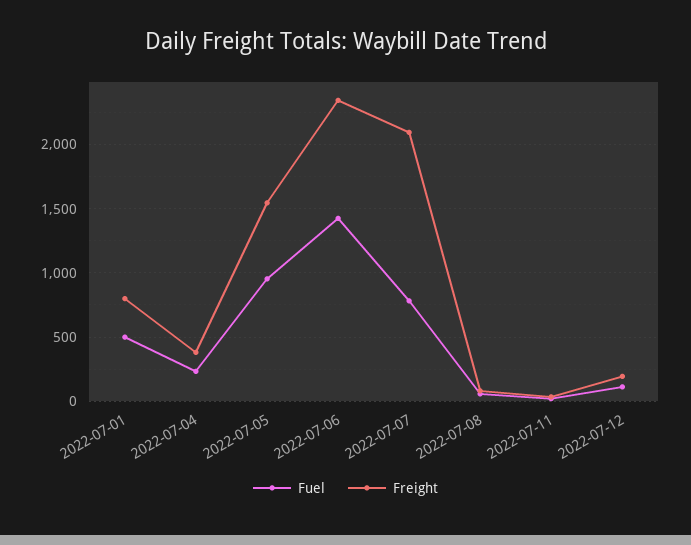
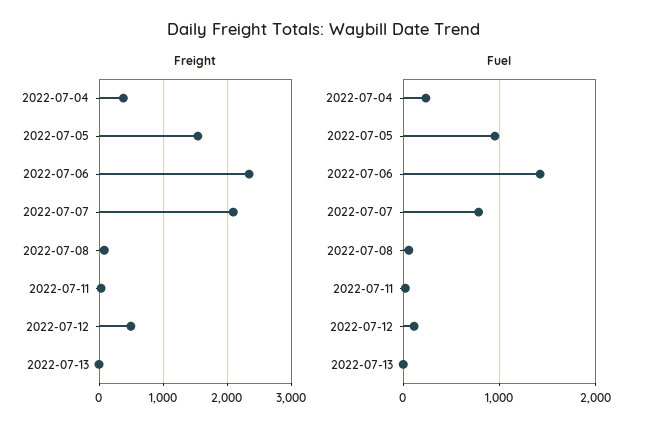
Fuel, 2022-07-01: 500 -> none
Freight, 2022-07-01: 800 -> none
Freight, 2022-07-12: 200 -> 500
Freight, 2022-07-13: none -> 0
Fuel, 2022-07-13: none -> 0

